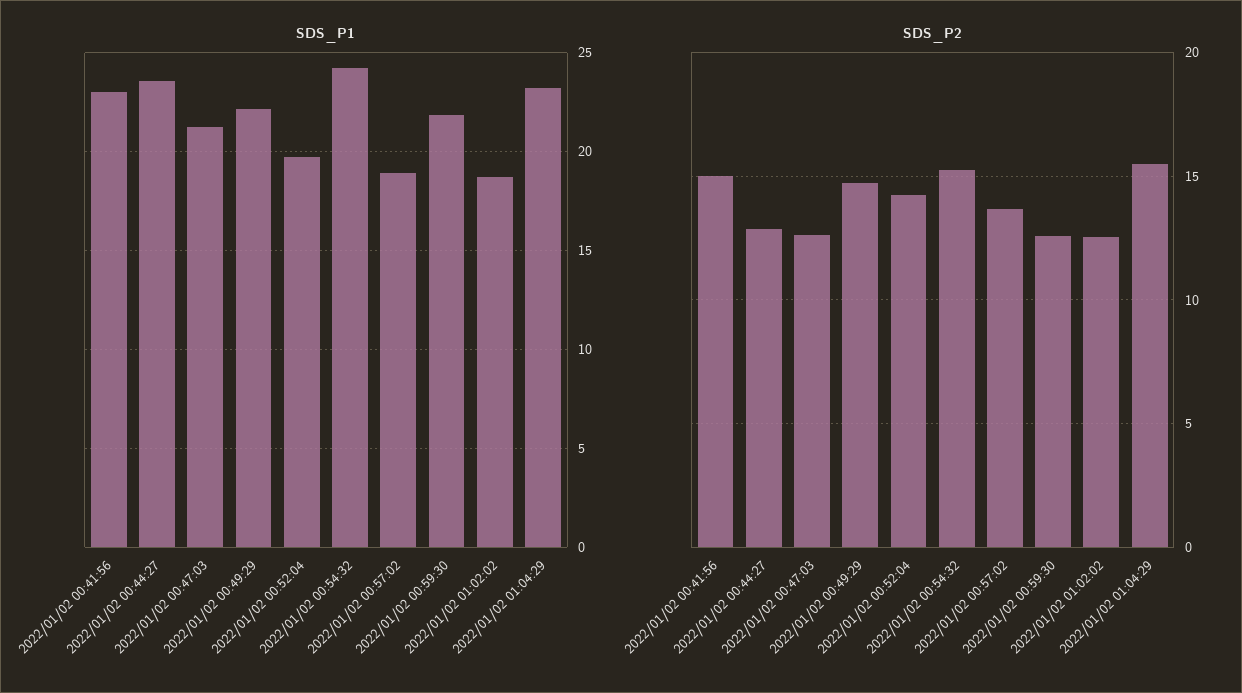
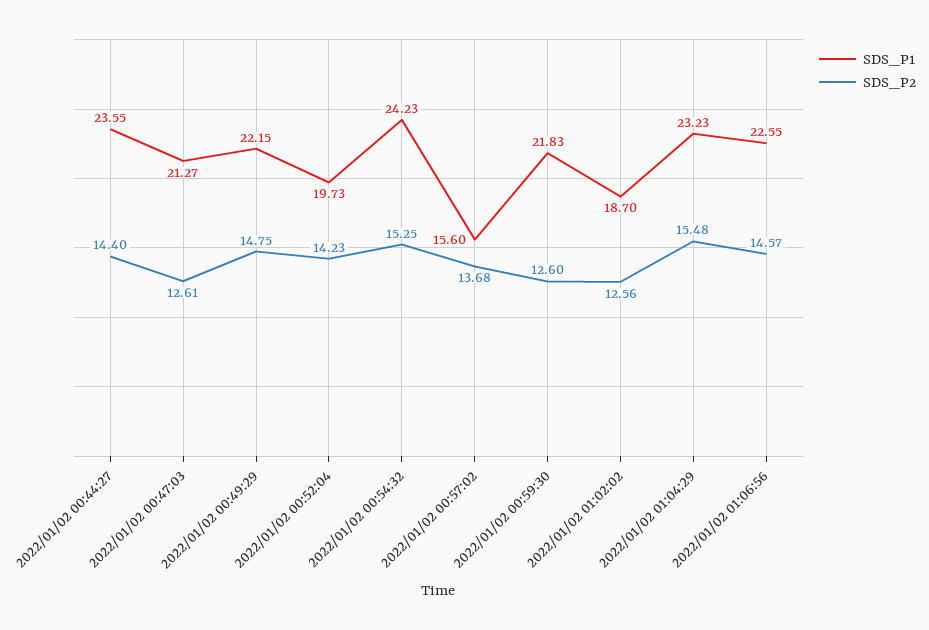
SDS_P1, 2022/01/02 00:41:56: 23 -> none
SDS_P1, 2022/01/02 00:57:02: 19 -> 15.6
SDS_P2, 2022/01/02 00:41:56: 15 -> none
SDS_P2, 2022/01/02 00:44:27: 13 -> 14.4
SDS_P1, 2022/01/02 01:06:56: none -> 22.55
SDS_P2, 2022/01/02 01:06:56: none -> 14.57

